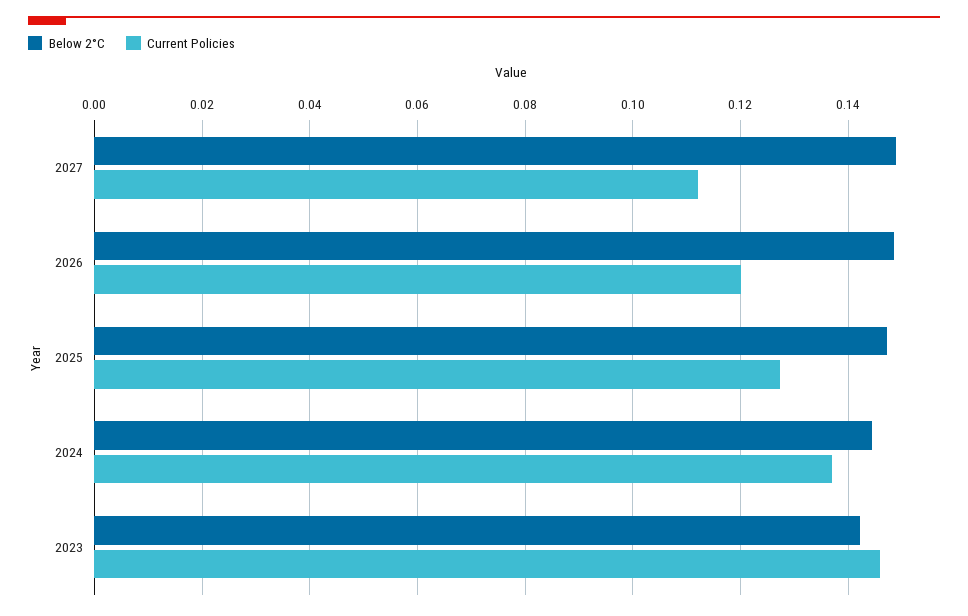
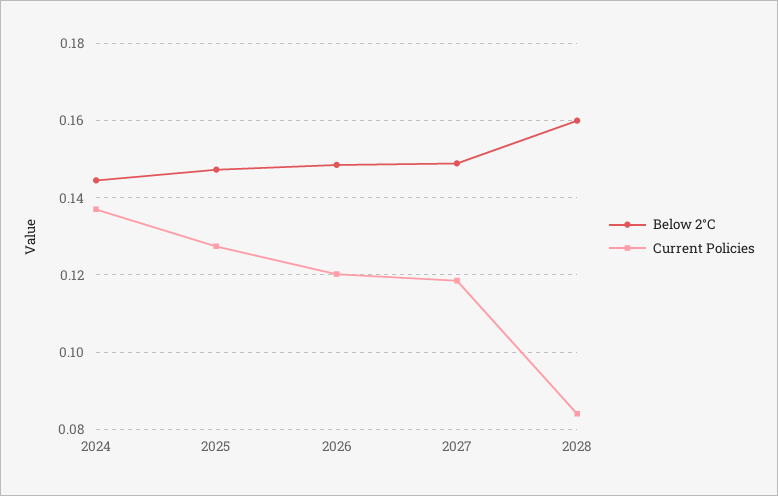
Current Policies, 2027: 0.112 -> 0.118
Below 2°C, 2023: 0.142 -> none
Current Policies, 2023: 0.146 -> none
Below 2°C, 2028: none -> 0.16
Current Policies, 2028: none -> 0.084

